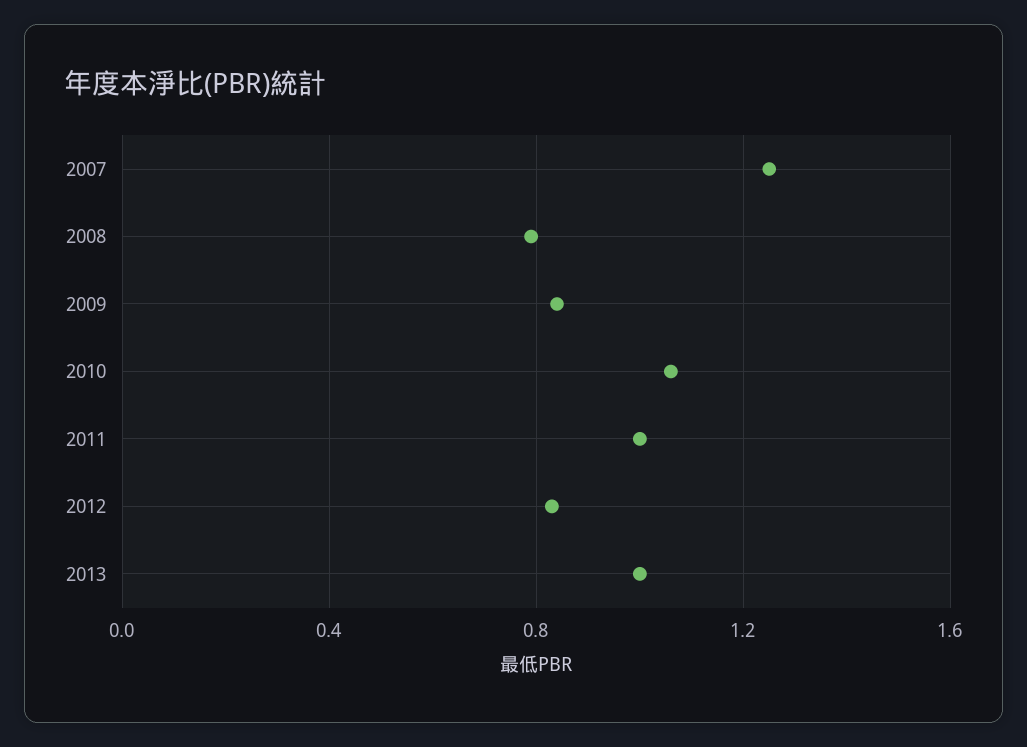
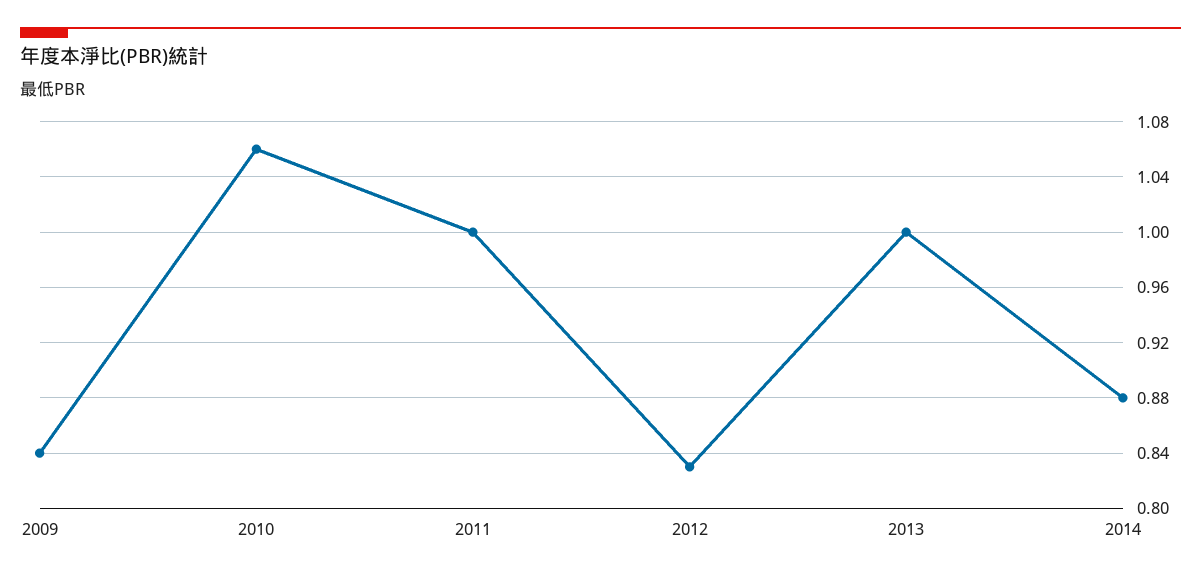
2007: 1.25 -> none
2008: 0.8 -> none
2014: none -> 0.88

